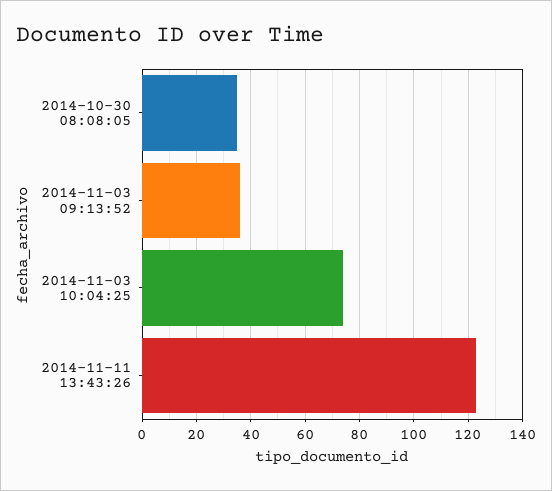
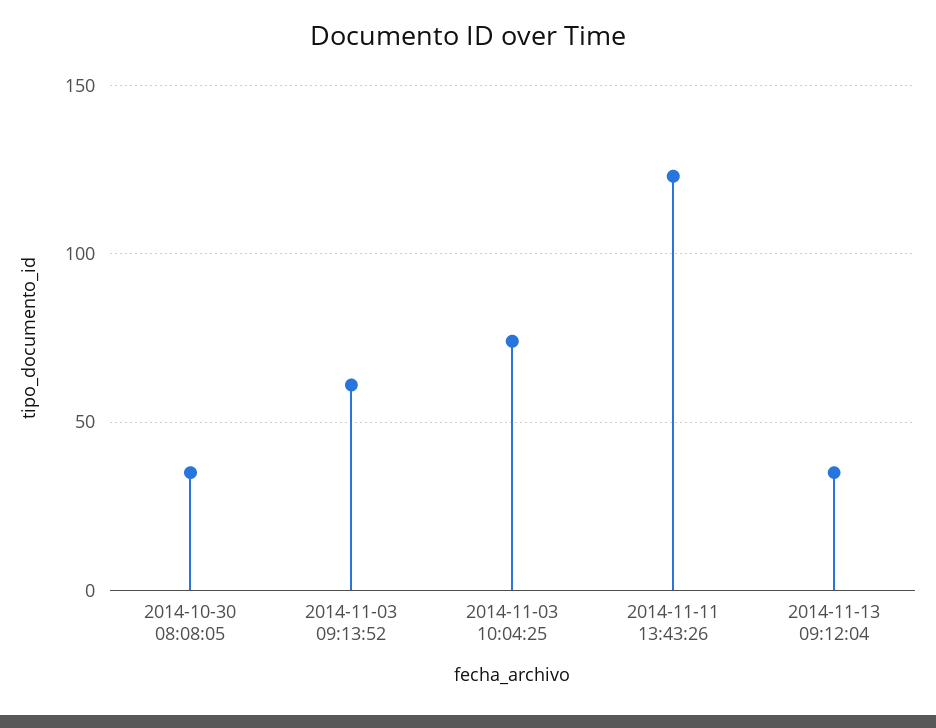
2014-11-03 09:13:52: 35 -> 60
2014-11-13 09:12:04: none -> 35

